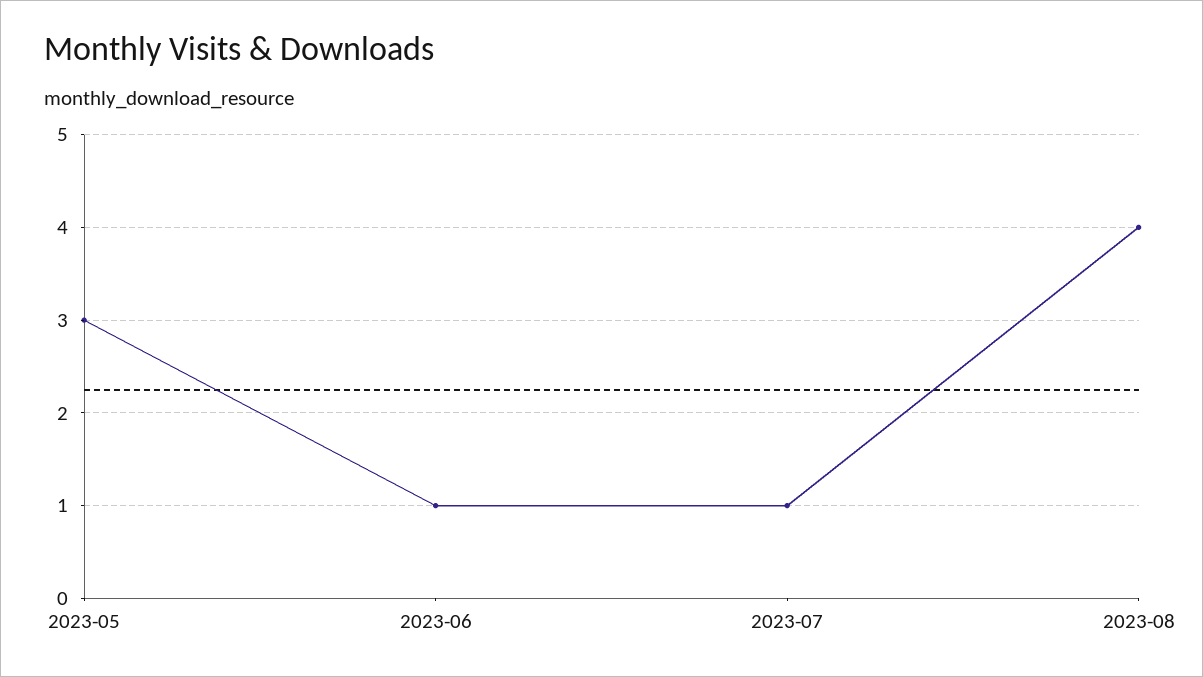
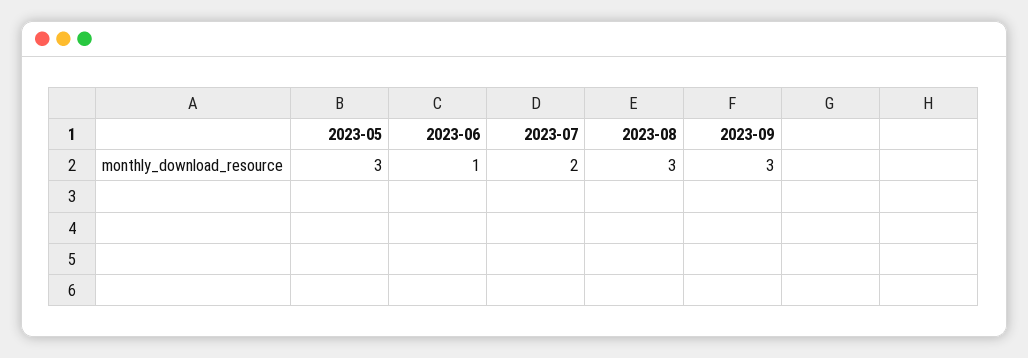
2023-07: 1 -> 2
2023-08: 4 -> 3
2023-09: none -> 3

